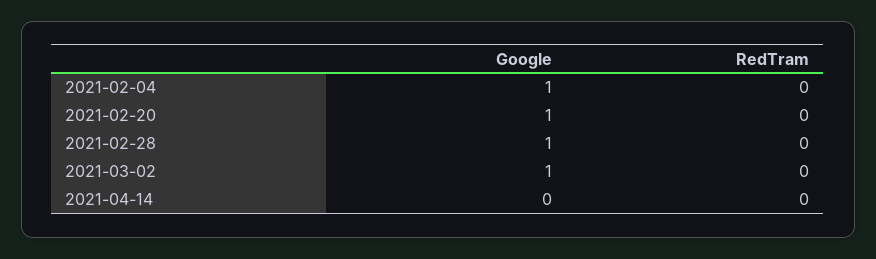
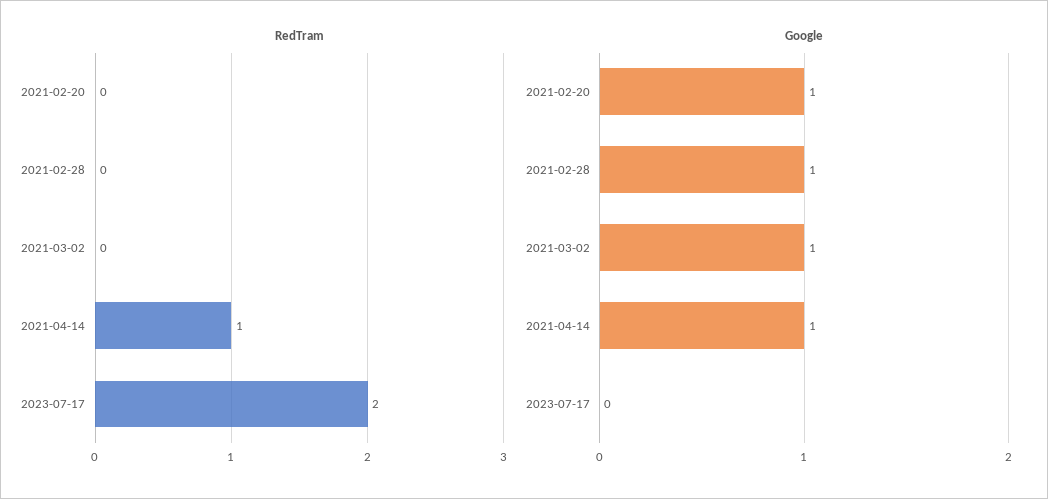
Google, 2021-02-04: 1 -> none
RedTram, 2021-02-04: 0 -> none
Google, 2021-04-14: 0 -> 1
RedTram, 2021-04-14: 0 -> 1
RedTram, 2023-07-17: none -> 2
Google, 2023-07-17: none -> 0

